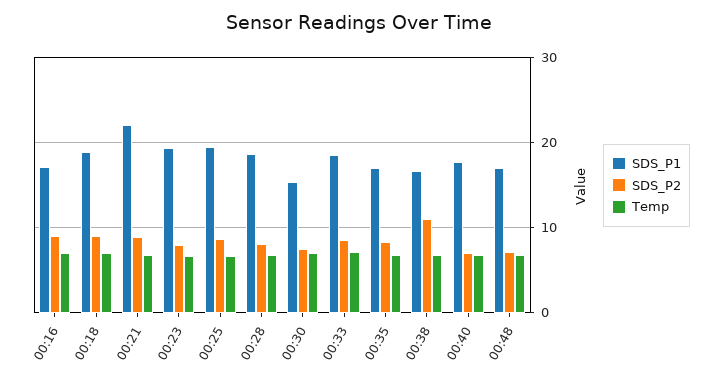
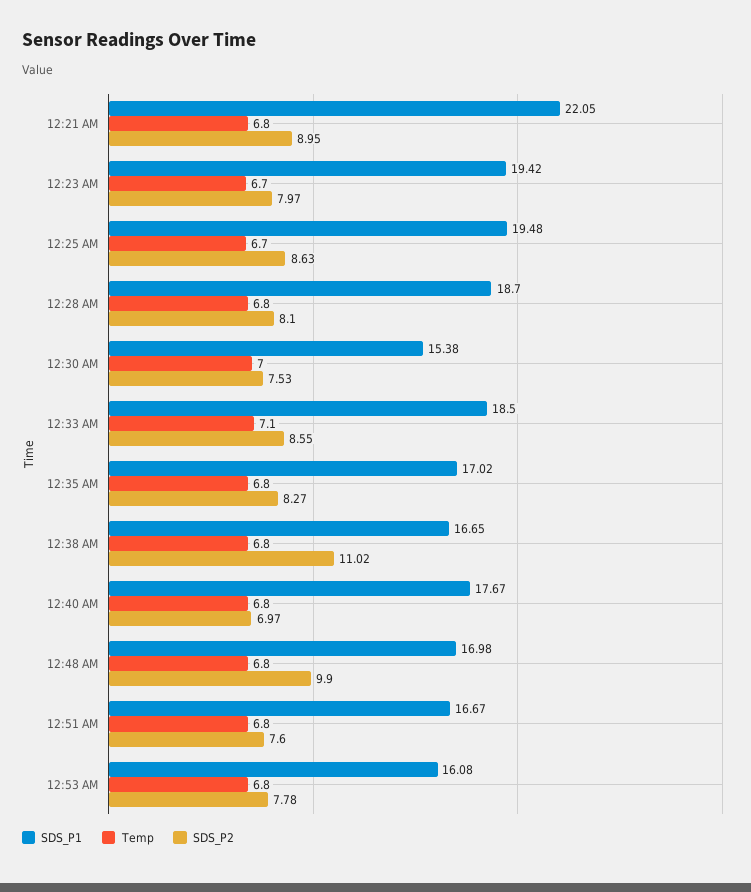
SDS_P1, 00:16: 17 -> none
SDS_P2, 00:16: 9 -> none
Temp, 00:16: 7 -> none
SDS_P1, 00:18: 19 -> none
SDS_P2, 00:18: 9 -> none
Temp, 00:18: 7 -> none
SDS_P2, 00:48: 7 -> 9.9
SDS_P1, 12:51 AM: none -> 16.67
Temp, 12:51 AM: none -> 6.8
SDS_P2, 12:51 AM: none -> 7.6
SDS_P1, 12:53 AM: none -> 16.08
Temp, 12:53 AM: none -> 6.8
SDS_P2, 12:53 AM: none -> 7.78

